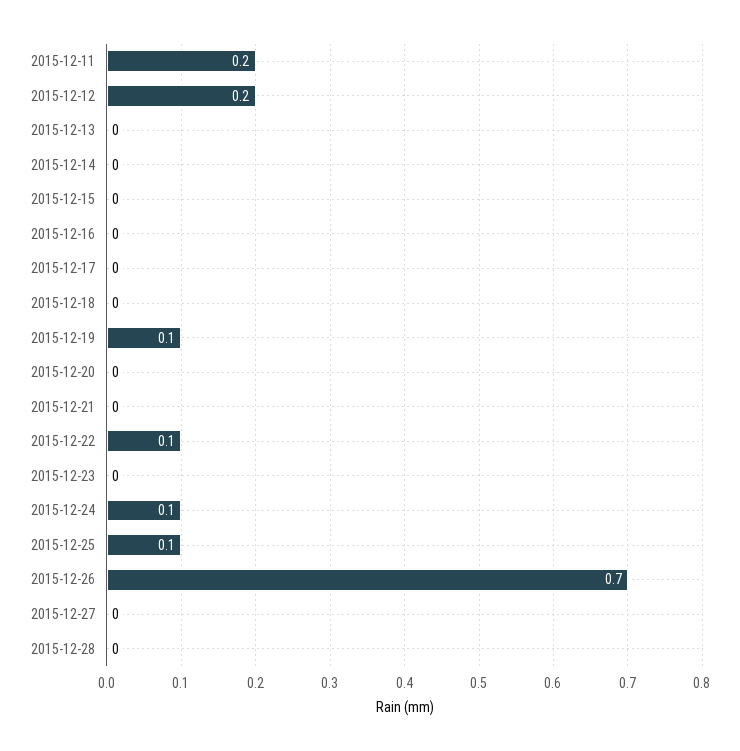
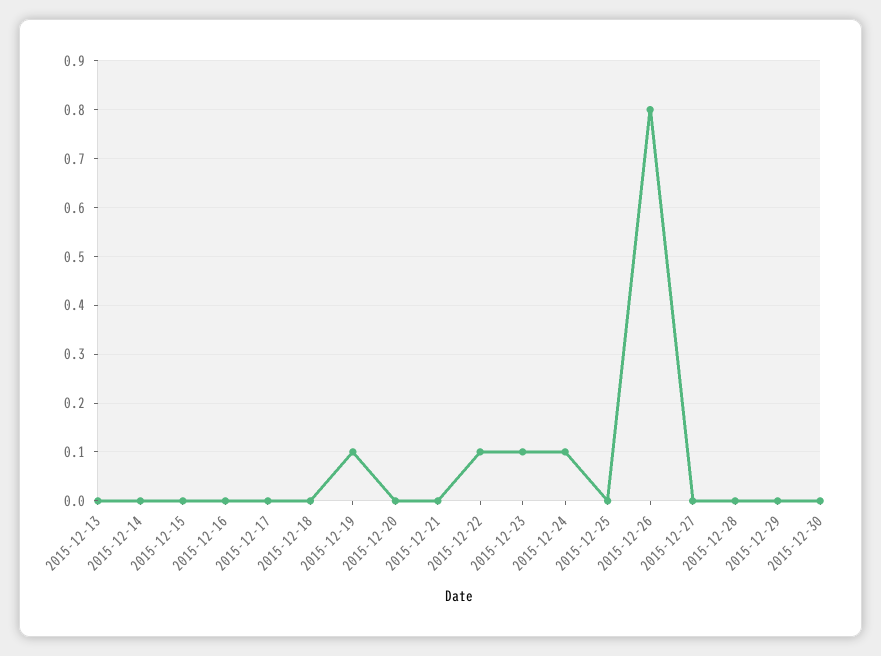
2015-12-11: 0.2 -> none
2015-12-12: 0.2 -> none
2015-12-23: 0 -> 0.1
2015-12-25: 0.1 -> 0
2015-12-26: 0.7 -> 0.8
2015-12-29: none -> 0
2015-12-30: none -> 0

